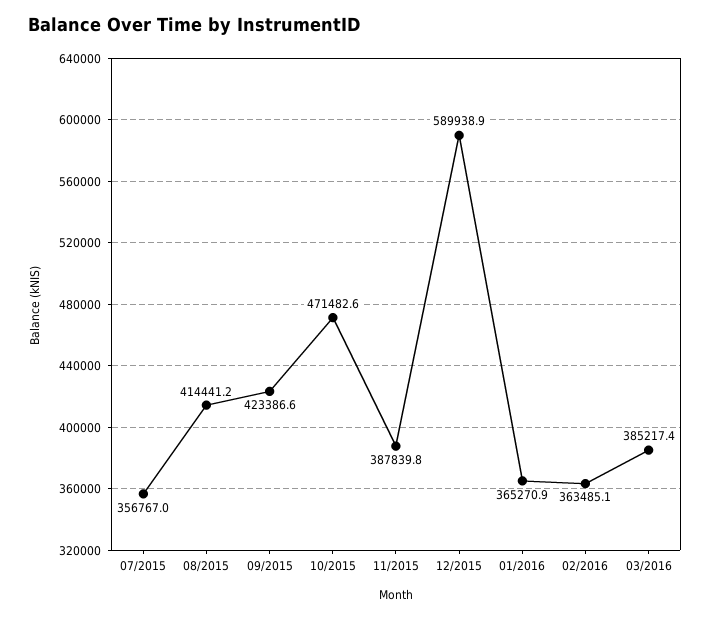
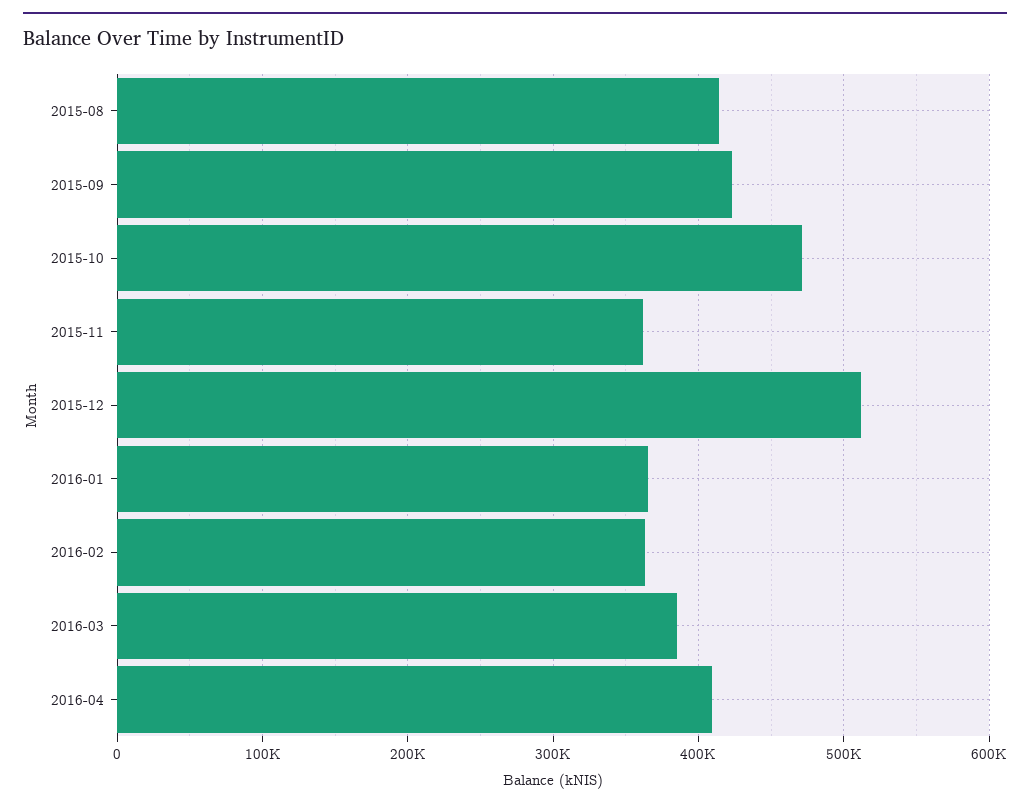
07/2015: 356767 -> none
11/2015: 387839.8 -> 360000
12/2015: 589938.9 -> 510000
2016-04: none -> 410000

